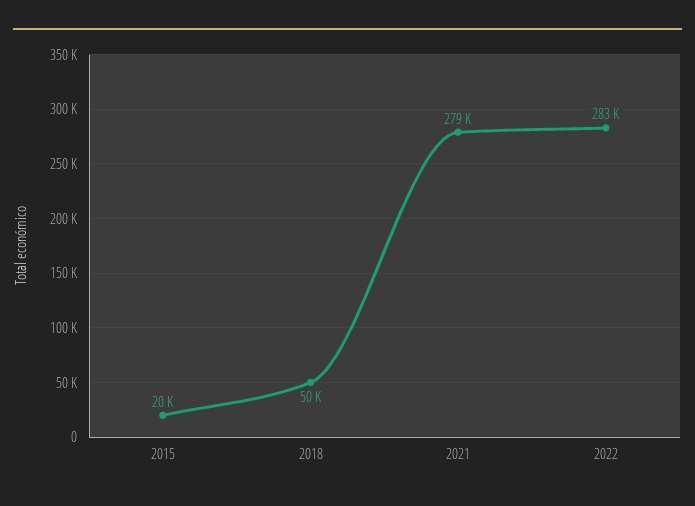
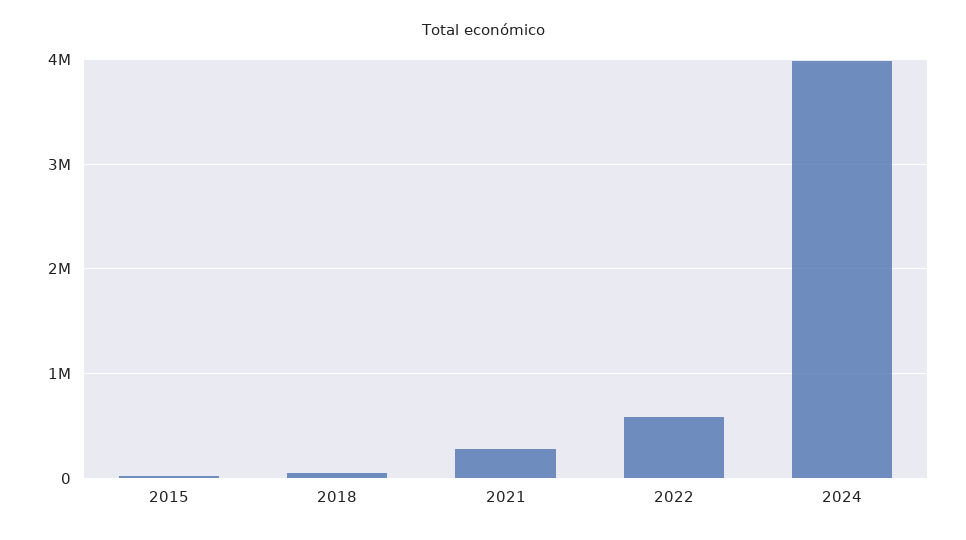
2022: 283000 -> 600000
2024: none -> 4000000

